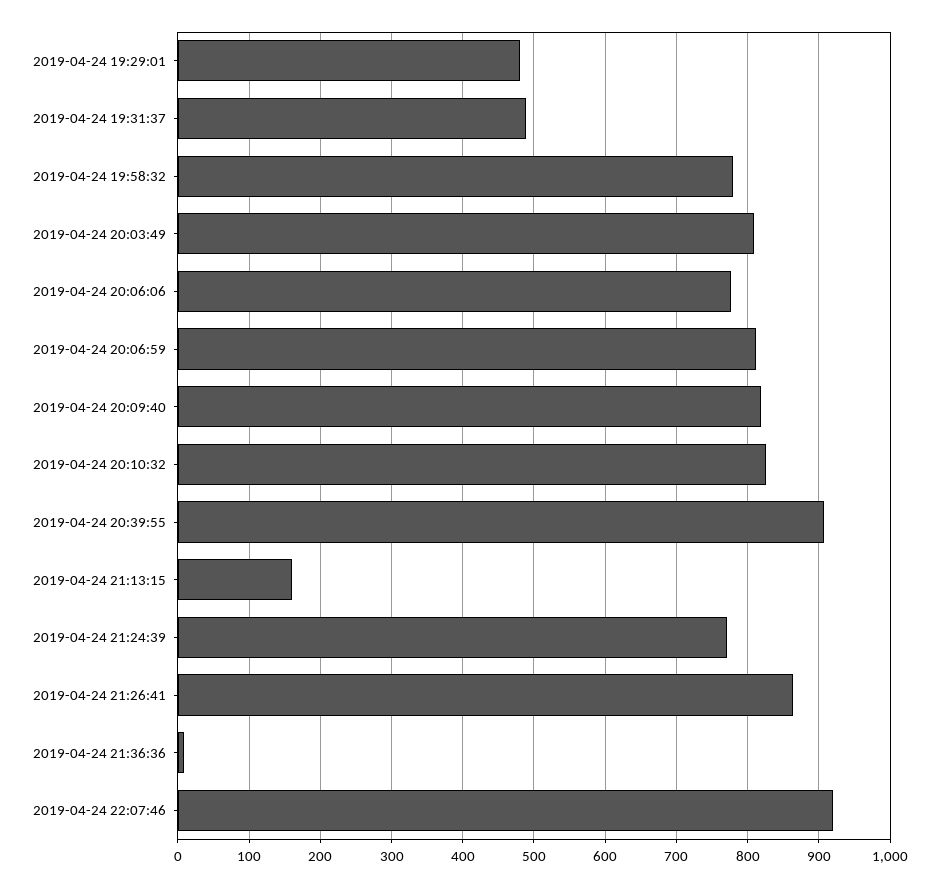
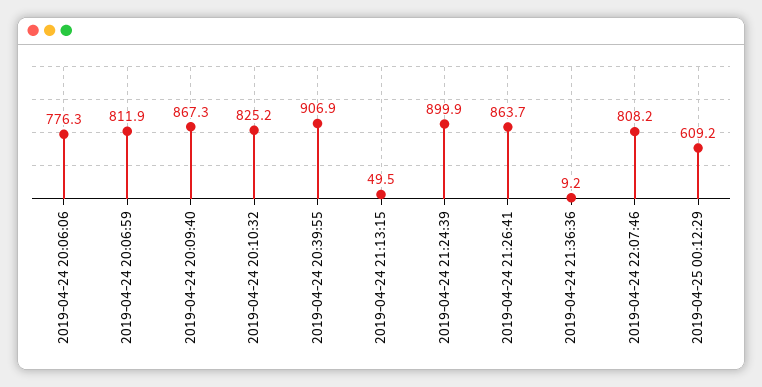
2019-04-24 19:29:01: 480 -> none
2019-04-24 19:31:37: 490 -> none
2019-04-24 19:58:32: 780 -> none
2019-04-24 20:03:49: 810 -> none
2019-04-24 20:09:40: 820 -> 867.3
2019-04-24 21:13:15: 160 -> 49.5
2019-04-24 21:24:39: 770 -> 899.9
2019-04-24 22:07:46: 920 -> 808.2
2019-04-25 00:12:29: none -> 609.2

